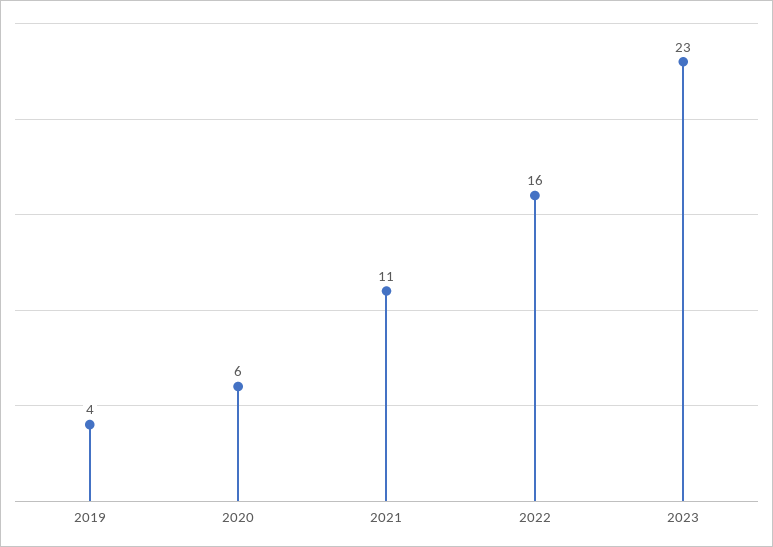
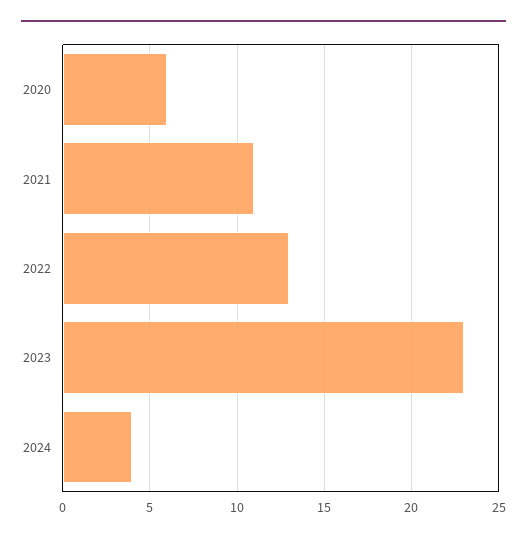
2019: 4 -> none
2022: 16 -> 13
2024: none -> 4

